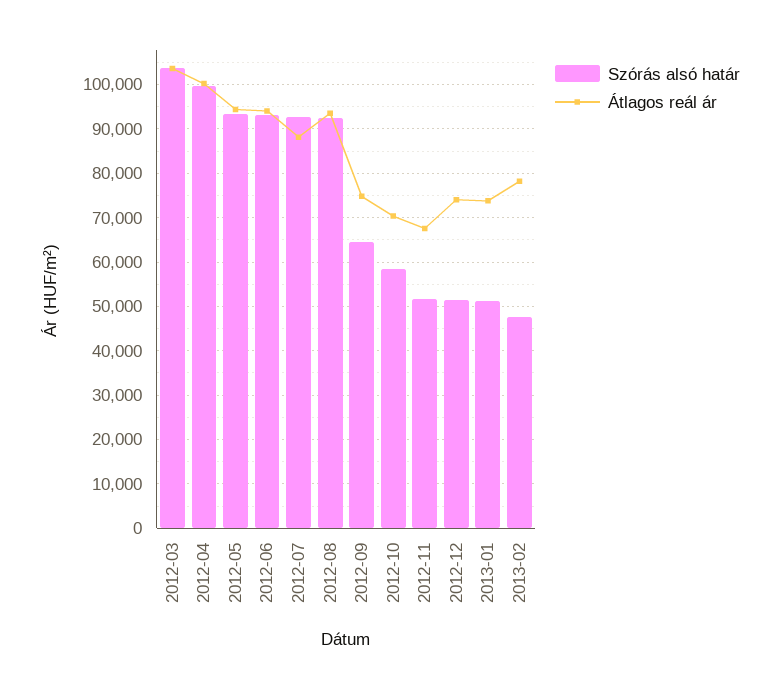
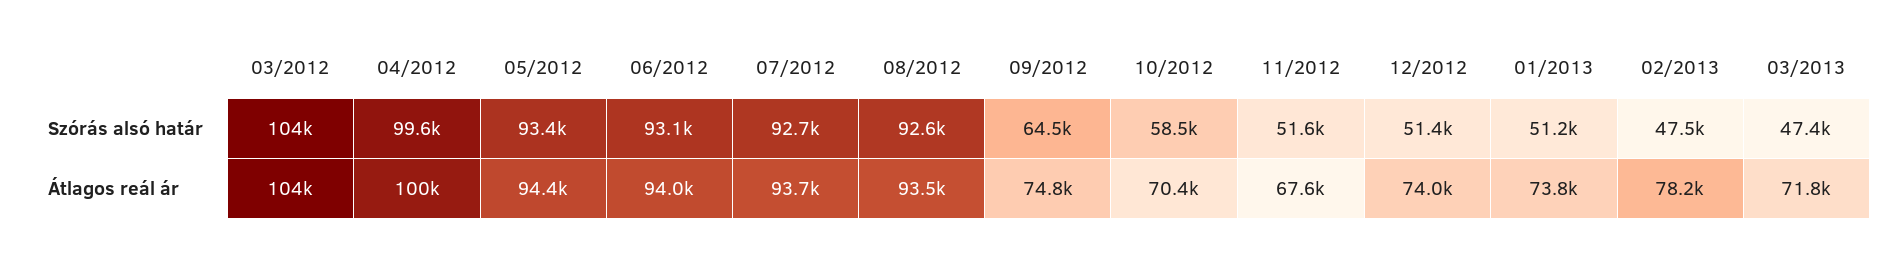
Átlagos reál ár, 2012-07: 88000 -> 93700
Szórás alsó határ, 03/2013: none -> 47400
Átlagos reál ár, 03/2013: none -> 71800

